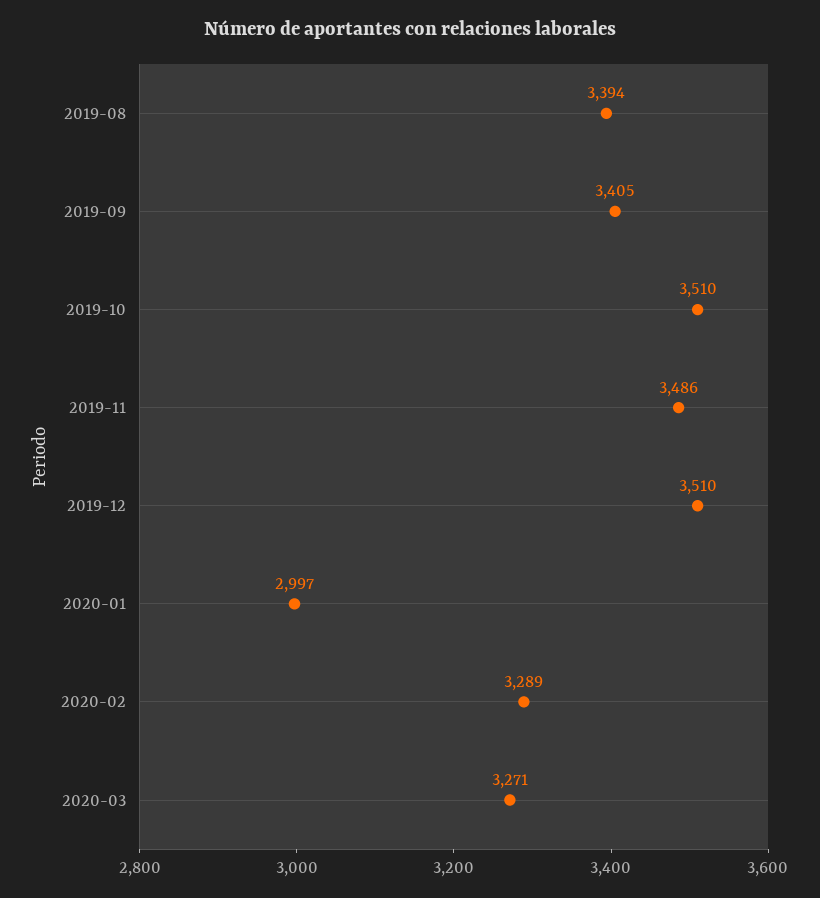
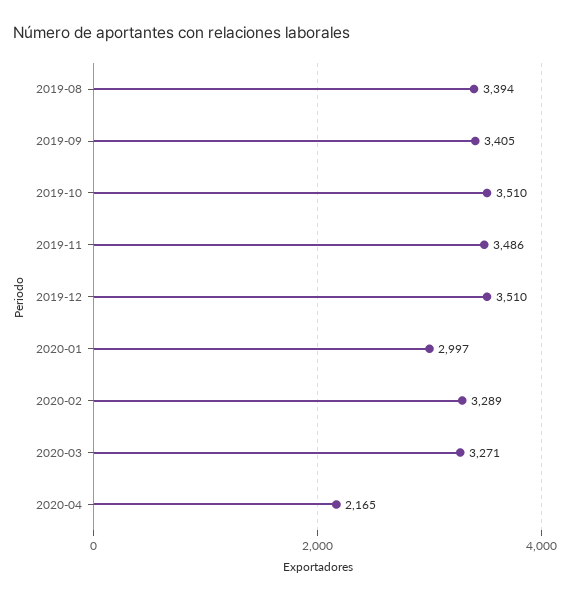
2020-04: none -> 2165

